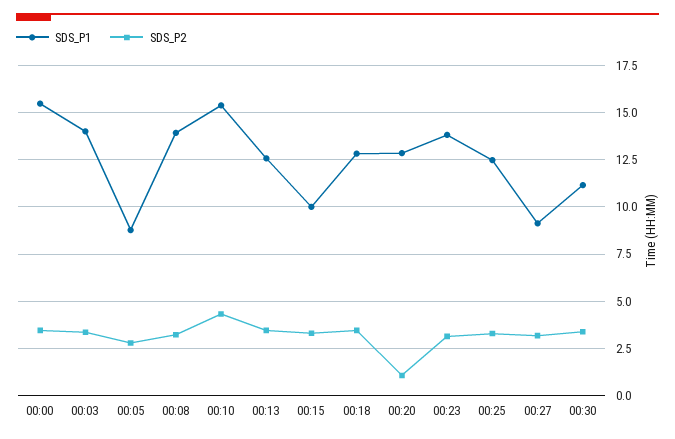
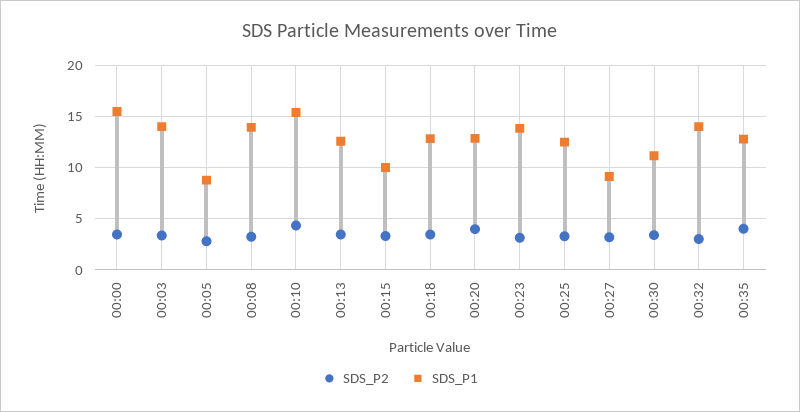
SDS_P2, 00:20: 1 -> 4
SDS_P2, 00:32: none -> 3
SDS_P1, 00:32: none -> 14
SDS_P2, 00:35: none -> 4
SDS_P1, 00:35: none -> 13

